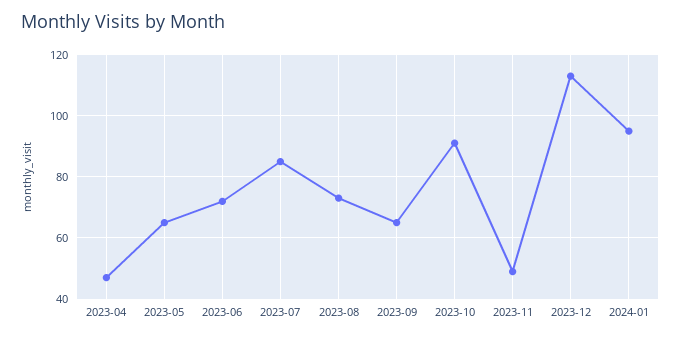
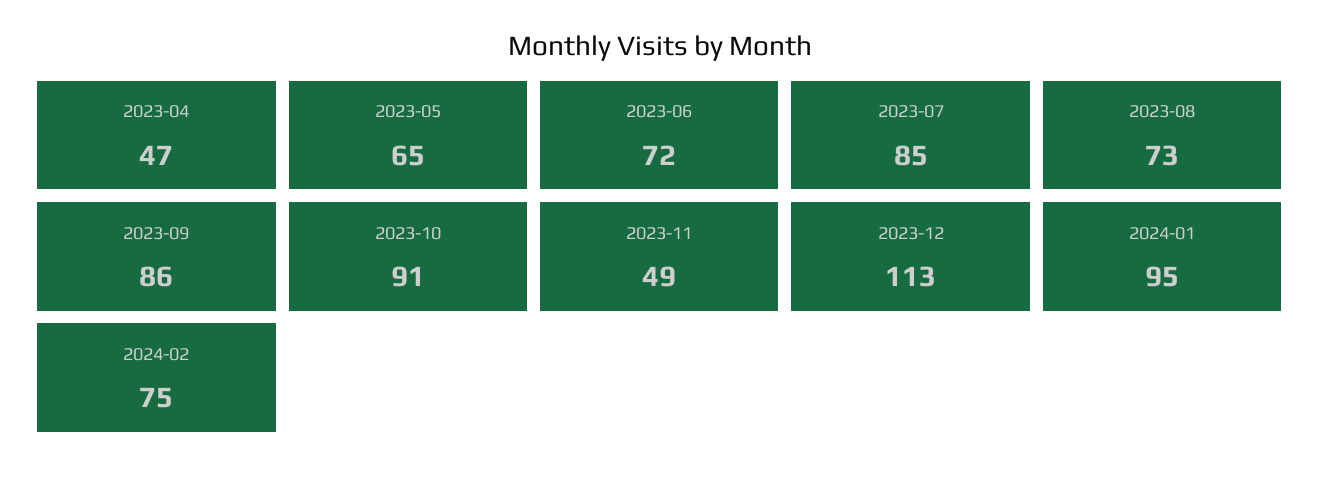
2023-09: 65 -> 86
2024-02: none -> 75

